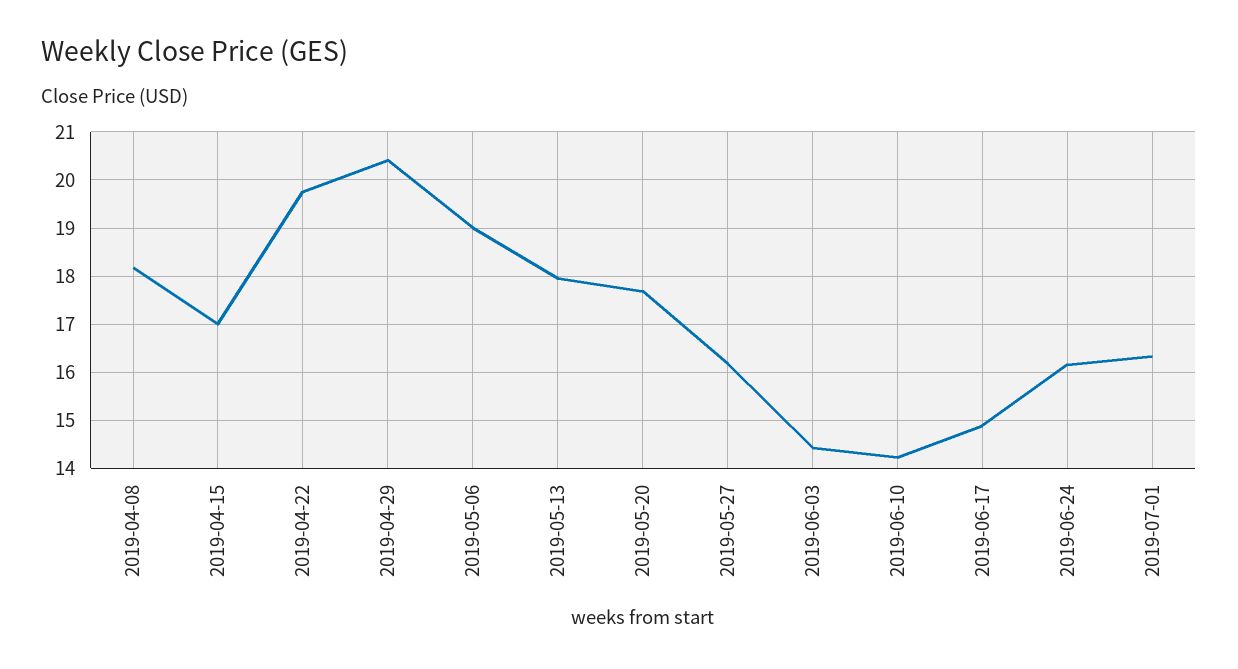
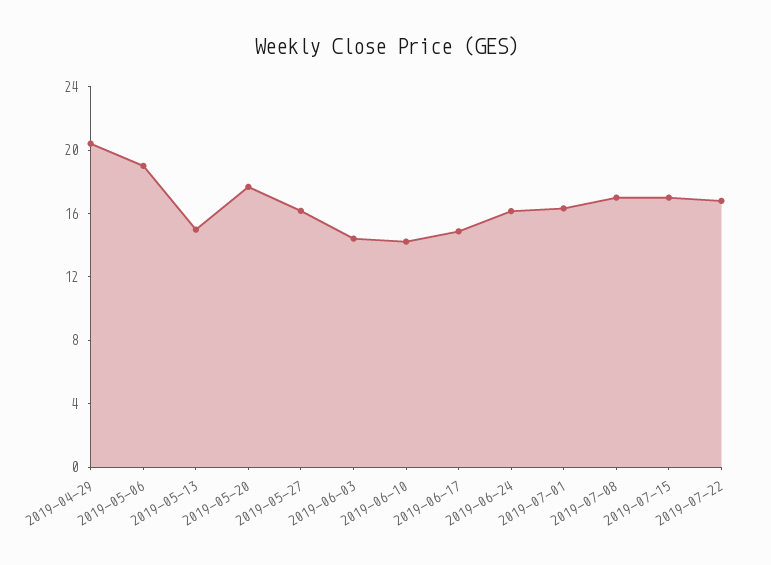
2019-04-08: 18.2 -> none
2019-04-15: 17 -> none
2019-04-22: 19.8 -> none
2019-05-13: 18 -> 15
2019-07-08: none -> 17
2019-07-15: none -> 17
2019-07-22: none -> 17

